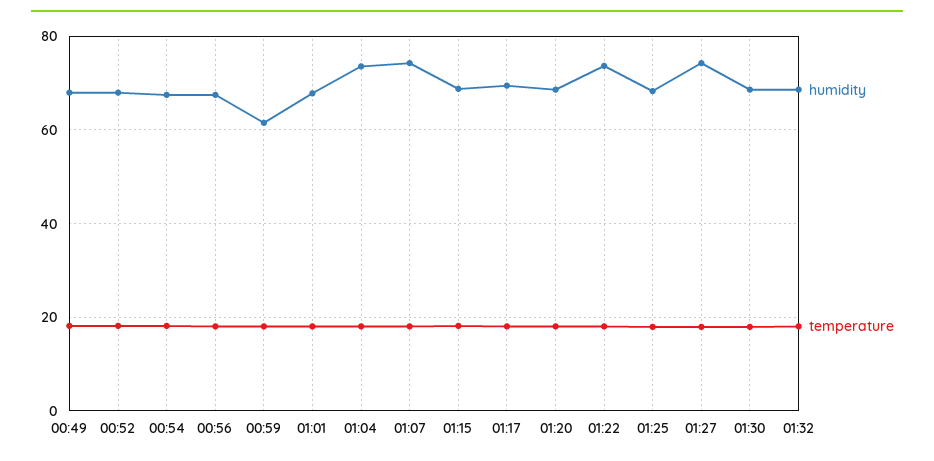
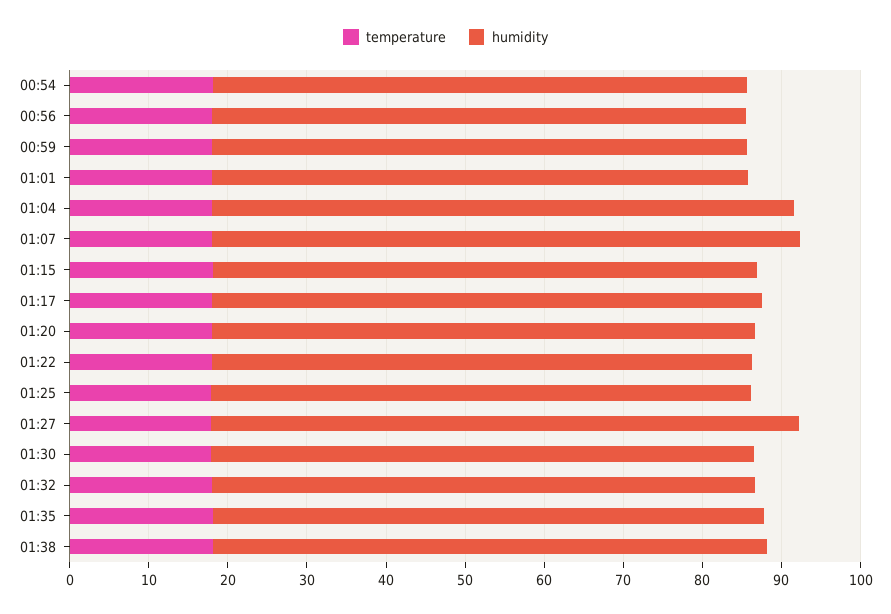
humidity, 00:49: 68 -> none
temperature, 00:49: 18 -> none
humidity, 00:52: 68 -> none
temperature, 00:52: 18 -> none
humidity, 00:59: 62 -> 68
humidity, 01:22: 74 -> 68
temperature, 01:35: none -> 18
humidity, 01:35: none -> 70
temperature, 01:38: none -> 18
humidity, 01:38: none -> 70

